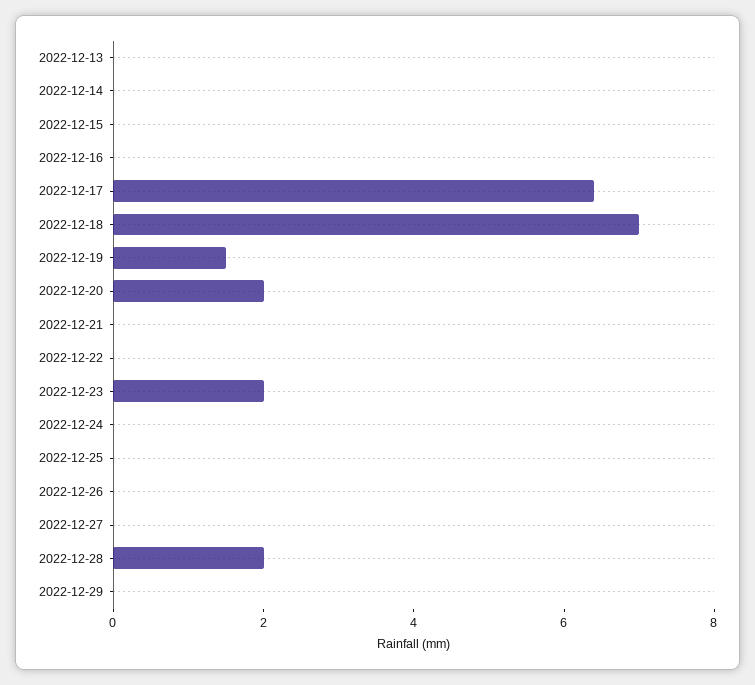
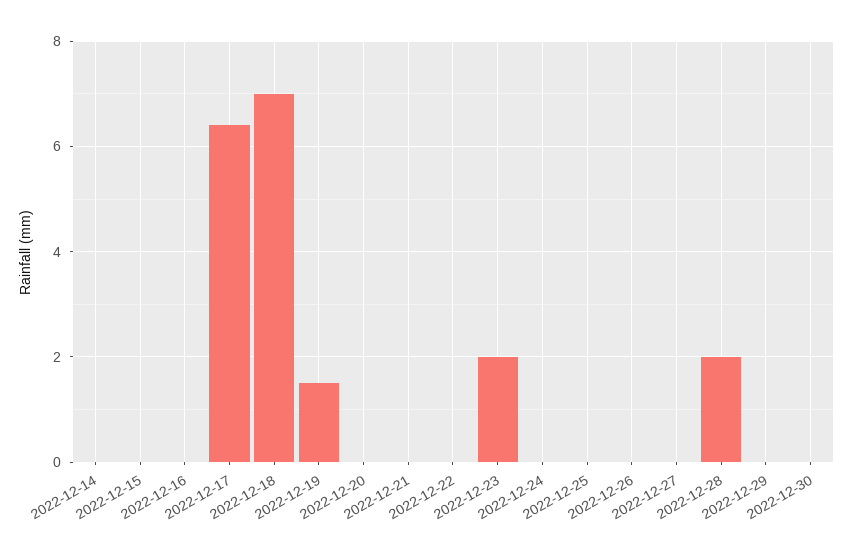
2022-12-13: 0 -> none
2022-12-20: 2 -> 0
2022-12-30: none -> 0

